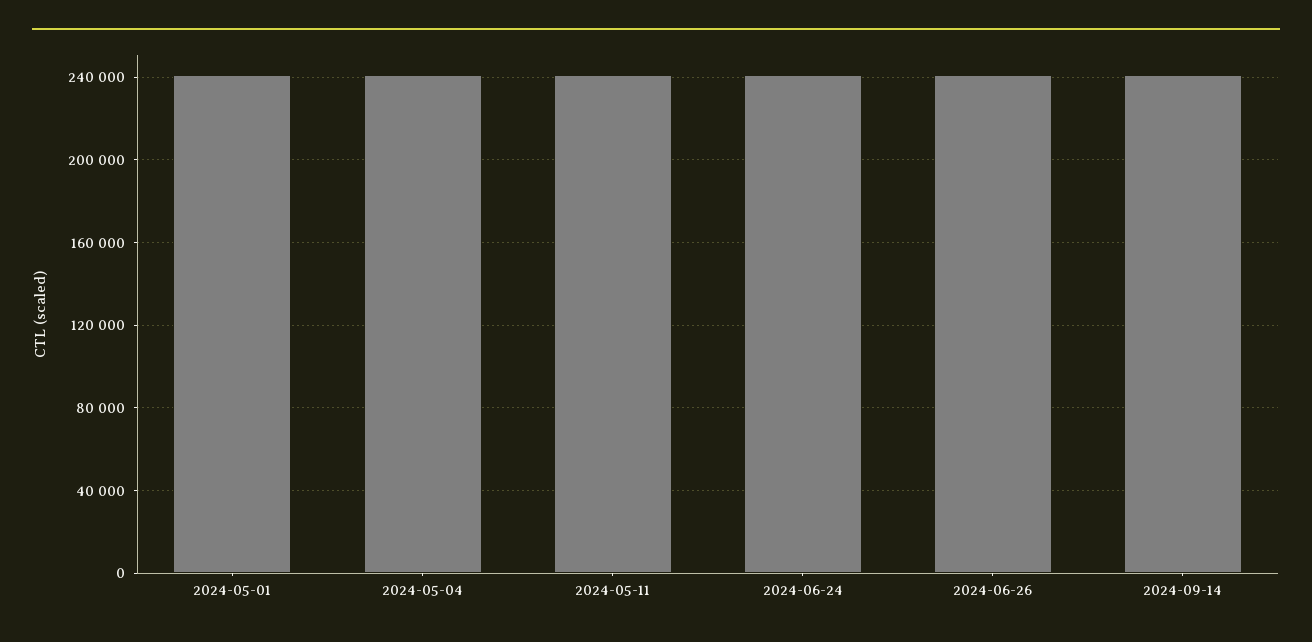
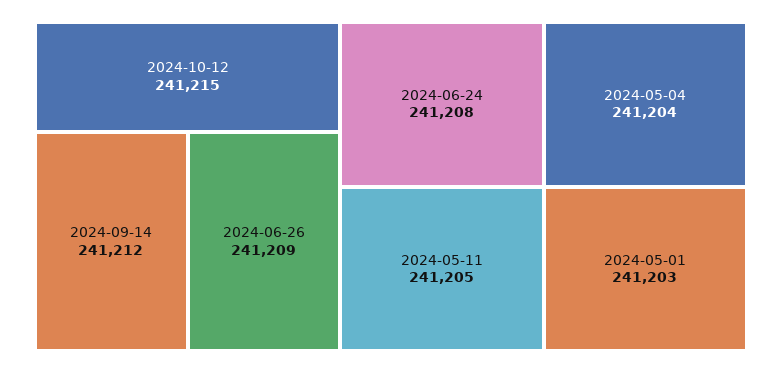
2024-10-12: none -> 241215

